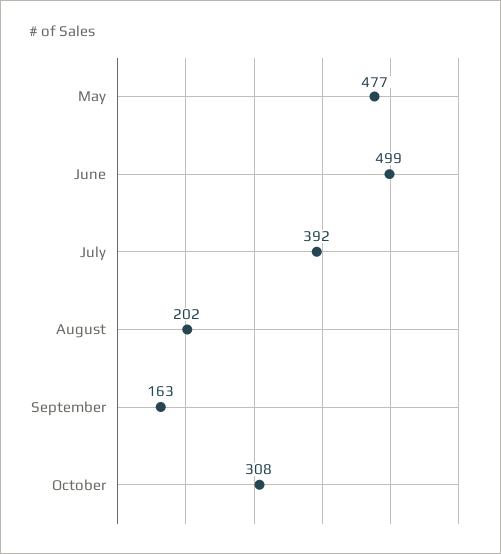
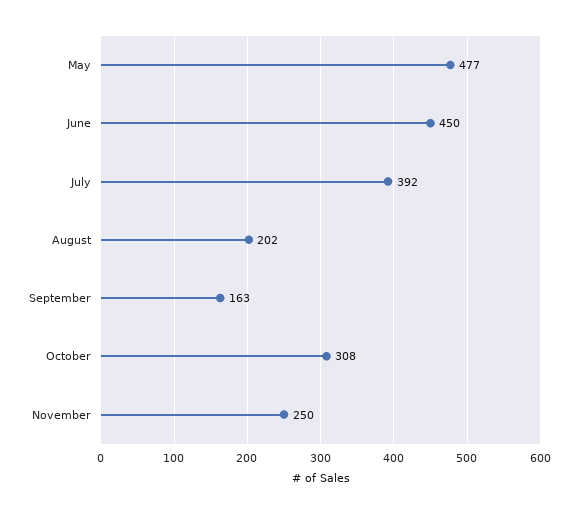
June: 499 -> 450
November: none -> 250

